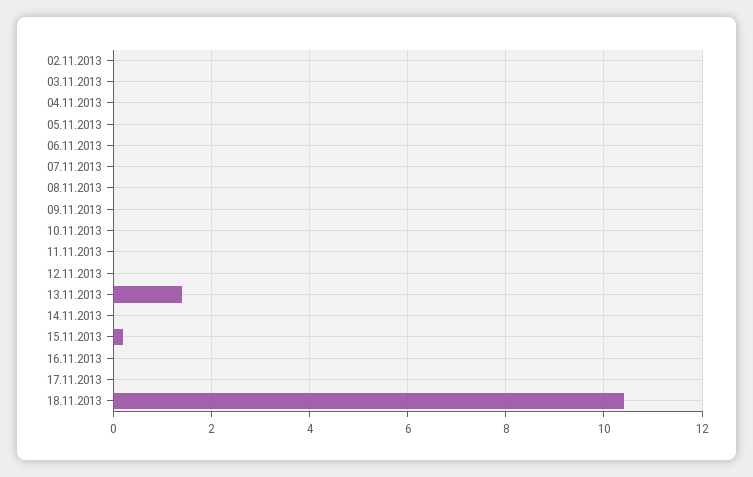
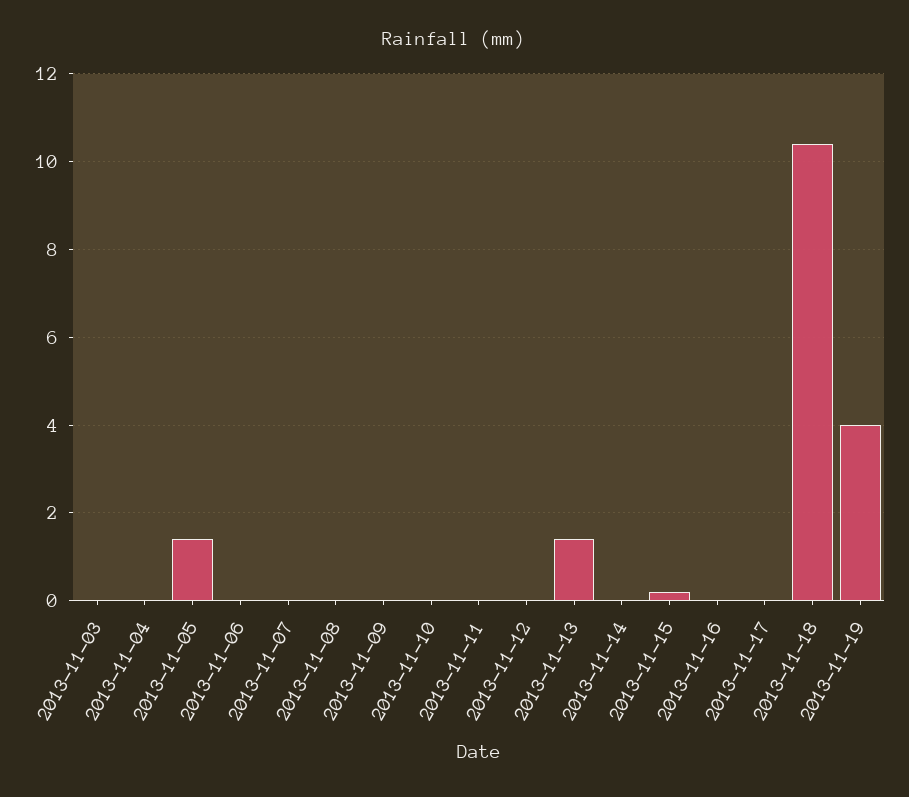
02.11.2013: 0 -> none
05.11.2013: 0 -> 1.5
2013-11-19: none -> 4

